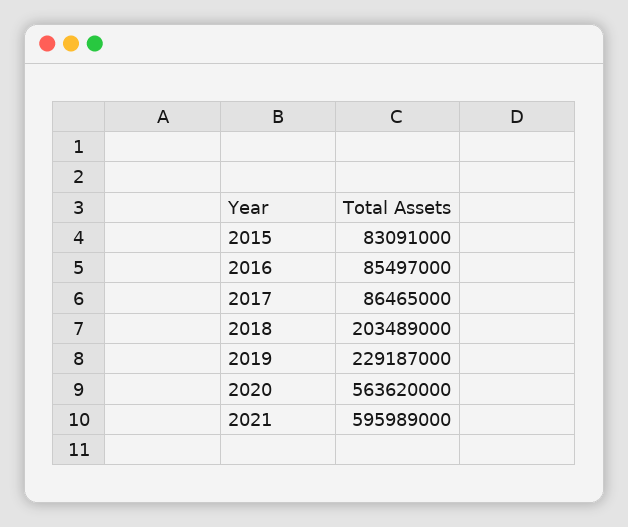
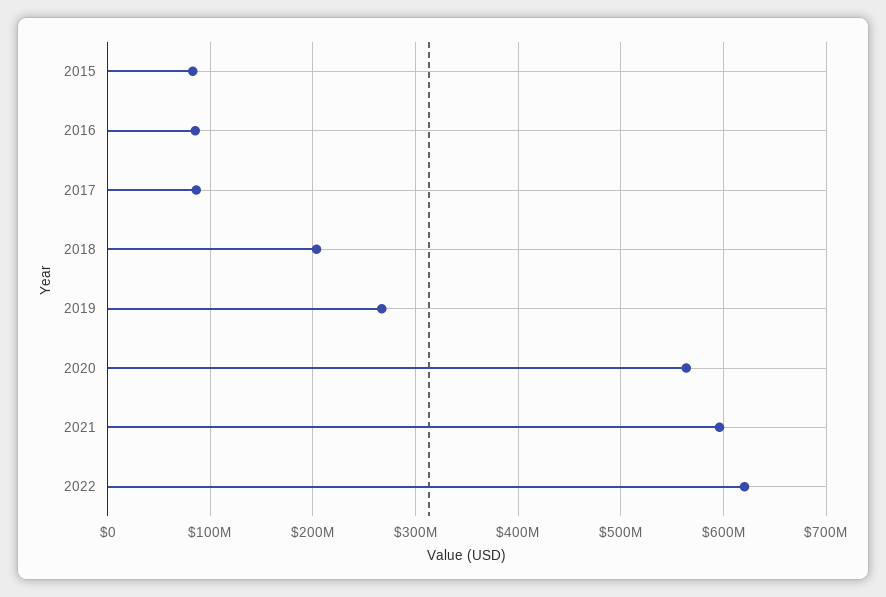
2019: 229187000 -> 270000000
2022: none -> 620000000

